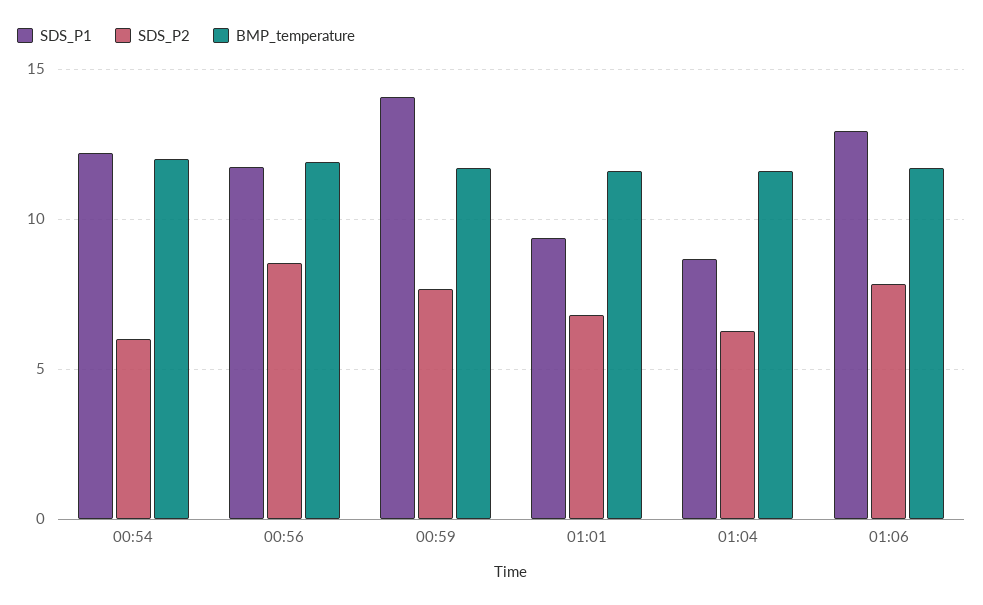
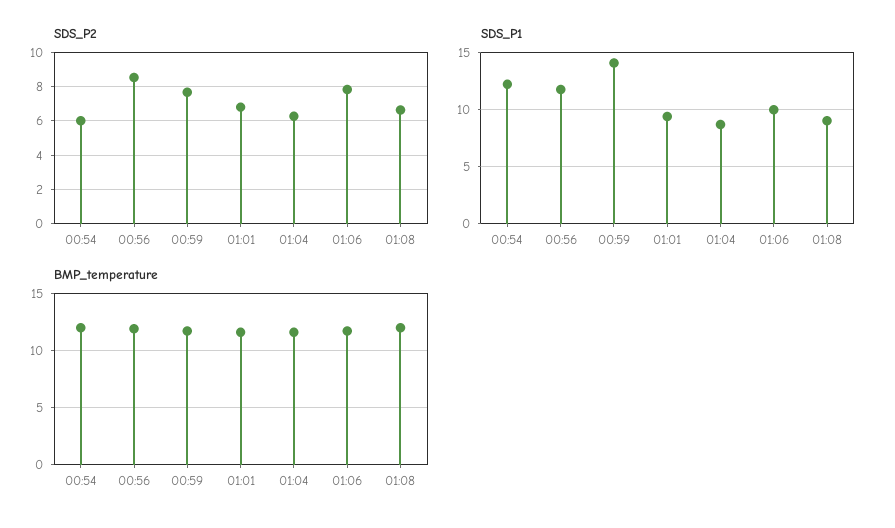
SDS_P1, 01:06: 13 -> 10
SDS_P2, 01:08: none -> 6.5
SDS_P1, 01:08: none -> 9
BMP_temperature, 01:08: none -> 12

